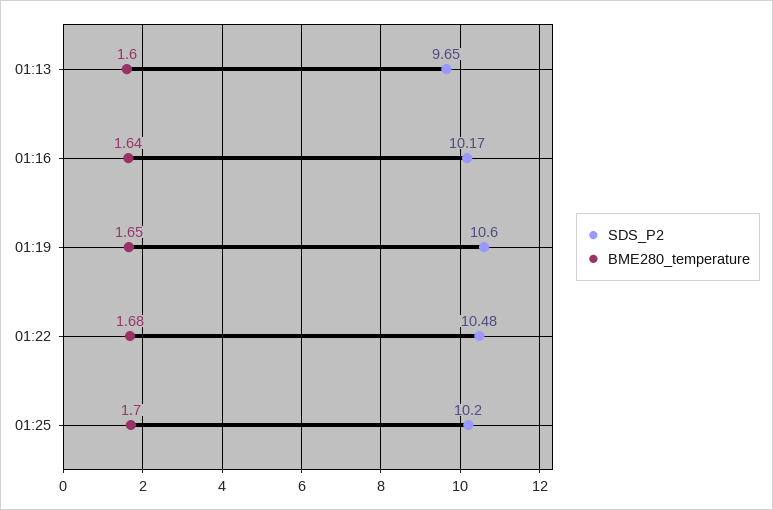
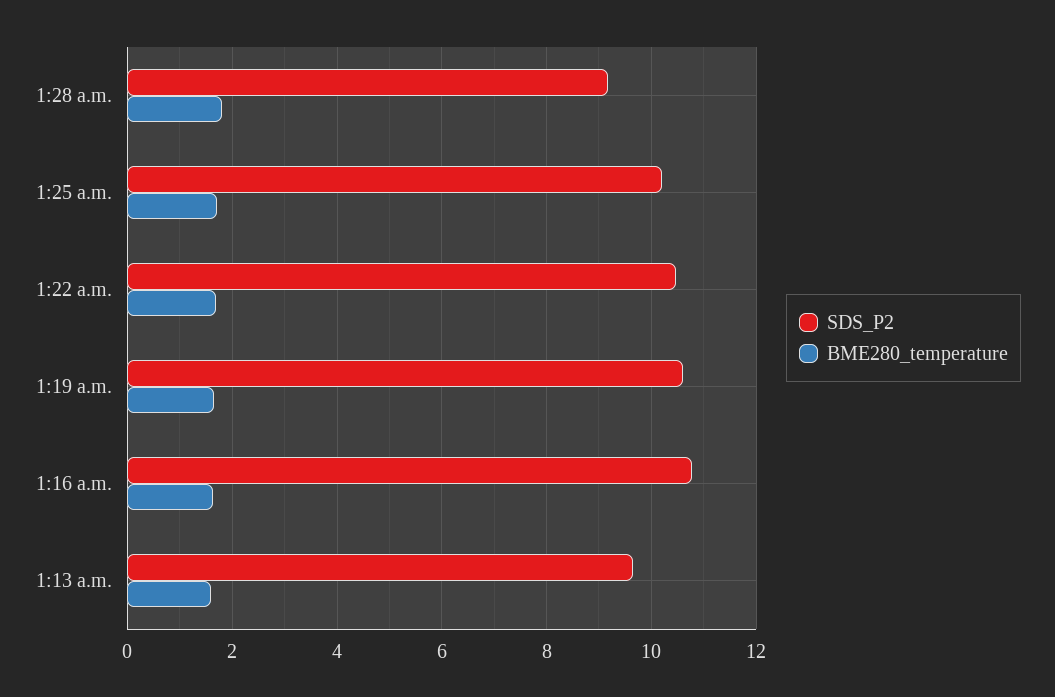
SDS_P2, 01:16: 10.17 -> 10.8
SDS_P2, 1:28 a.m.: none -> 9.2
BME280_temperature, 1:28 a.m.: none -> 1.8

